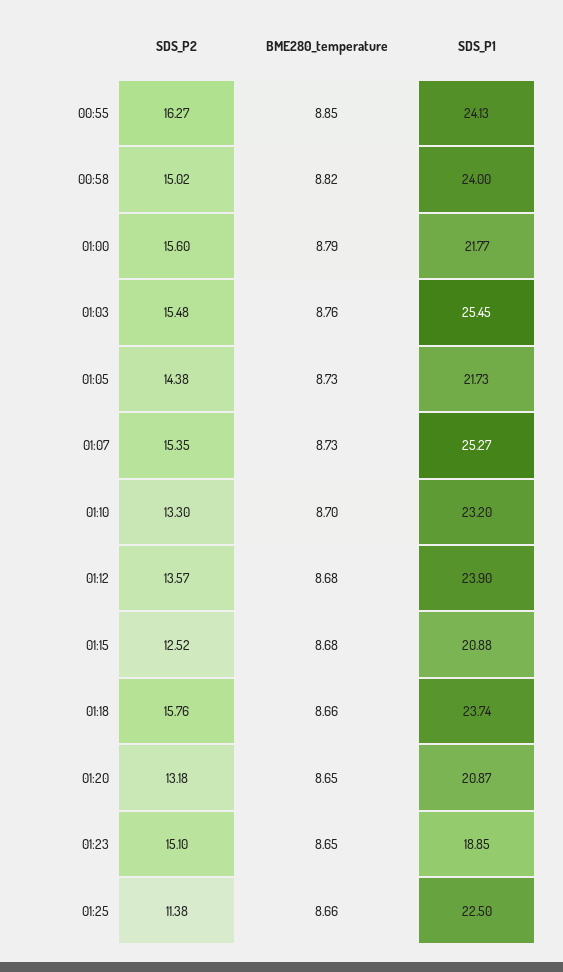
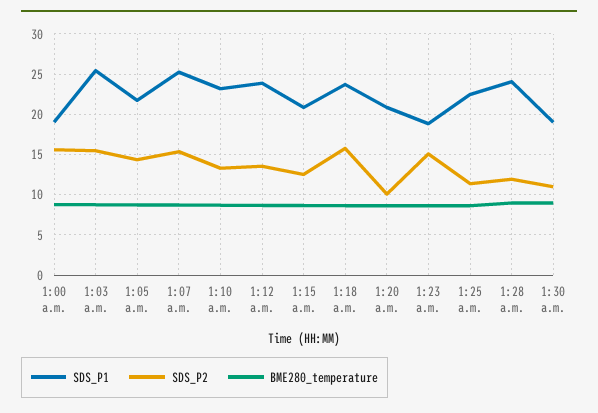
SDS_P2, 00:55: 16.27 -> none
BME280_temperature, 00:55: 8.85 -> none
SDS_P1, 00:55: 24.13 -> none
SDS_P2, 00:58: 15.02 -> none
BME280_temperature, 00:58: 8.82 -> none
SDS_P1, 00:58: 24 -> none
SDS_P1, 01:00: 21.77 -> 19
SDS_P2, 01:20: 13.18 -> 10
SDS_P1, 1:28 a.m.: none -> 24
SDS_P2, 1:28 a.m.: none -> 12
BME280_temperature, 1:28 a.m.: none -> 9
SDS_P1, 1:30 a.m.: none -> 19
SDS_P2, 1:30 a.m.: none -> 11
BME280_temperature, 1:30 a.m.: none -> 9

